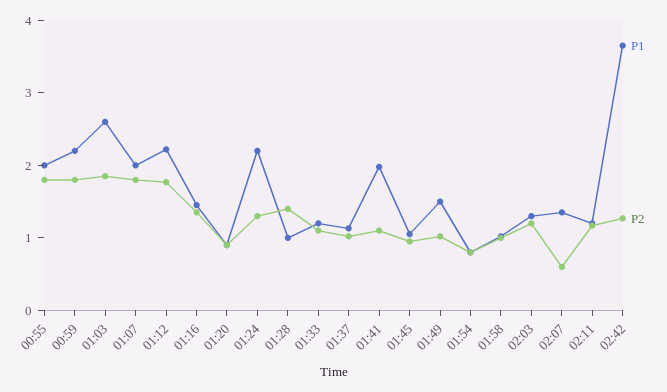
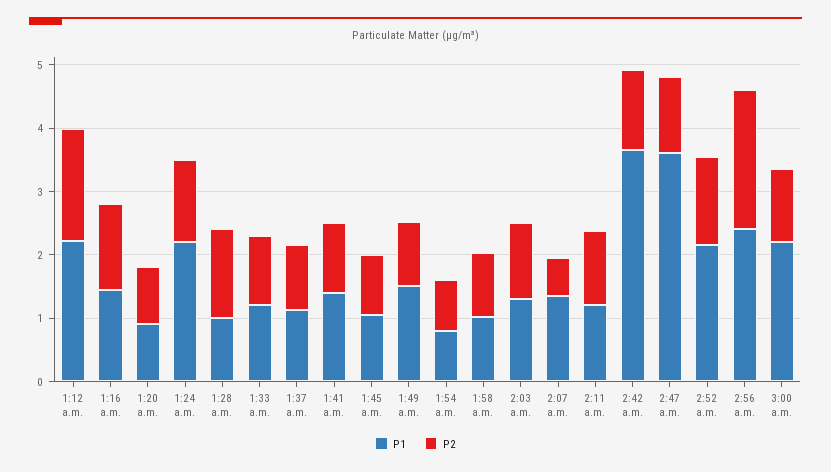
P1, 00:55: 2 -> none
P2, 00:55: 1.8 -> none
P1, 00:59: 2.2 -> none
P2, 00:59: 1.8 -> none
P1, 01:03: 2.6 -> none
P2, 01:03: 1.8 -> none
P1, 01:07: 2 -> none
P2, 01:07: 1.8 -> none
P1, 01:41: 2 -> 1.4
P1, 2:47 a.m.: none -> 3.6
P2, 2:47 a.m.: none -> 1.2
P1, 2:52 a.m.: none -> 2.2
P2, 2:52 a.m.: none -> 1.4
P1, 2:56 a.m.: none -> 2.4
P2, 2:56 a.m.: none -> 2.2
P1, 3:00 a.m.: none -> 2.2
P2, 3:00 a.m.: none -> 1.2

